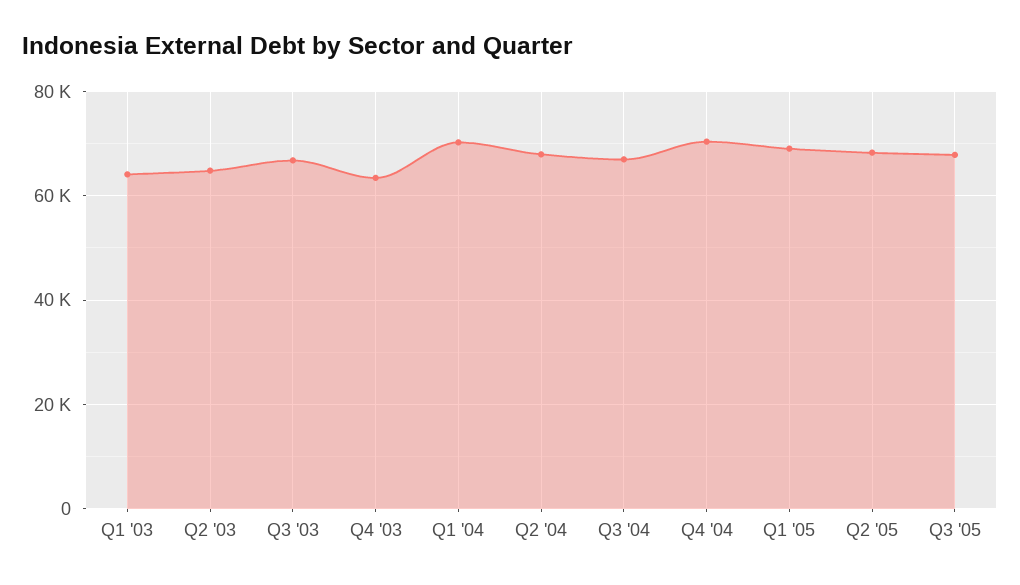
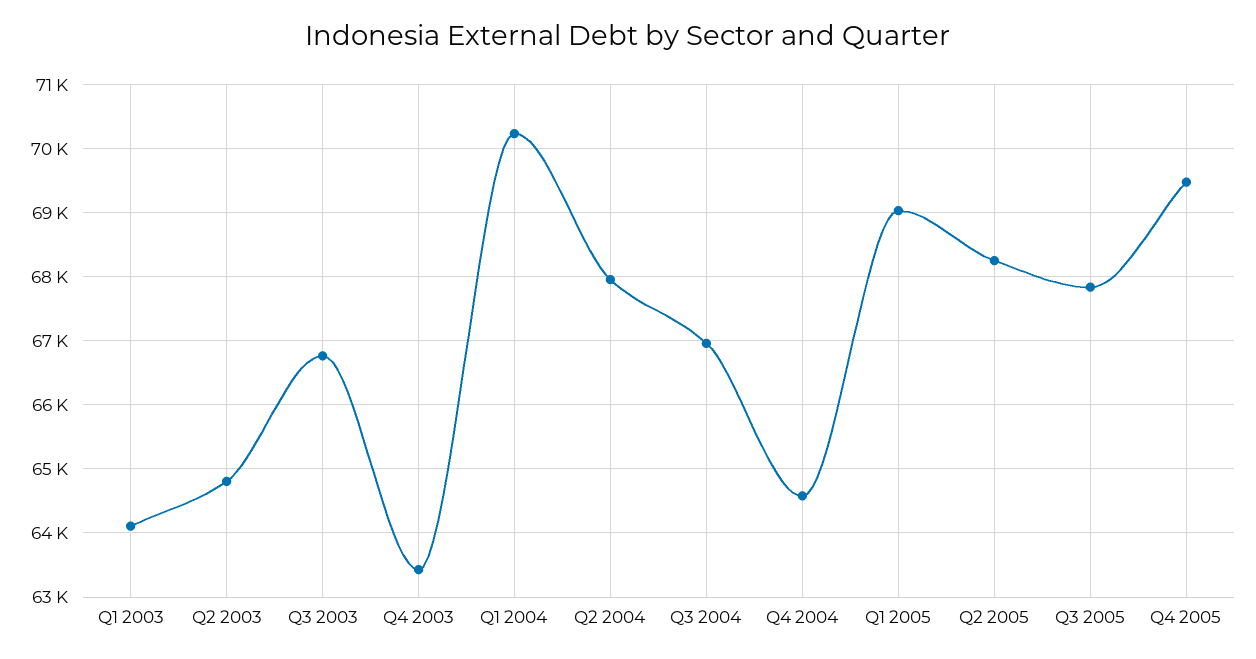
Q4 '04: 70000 -> 64600
Q4 2005: none -> 69500

